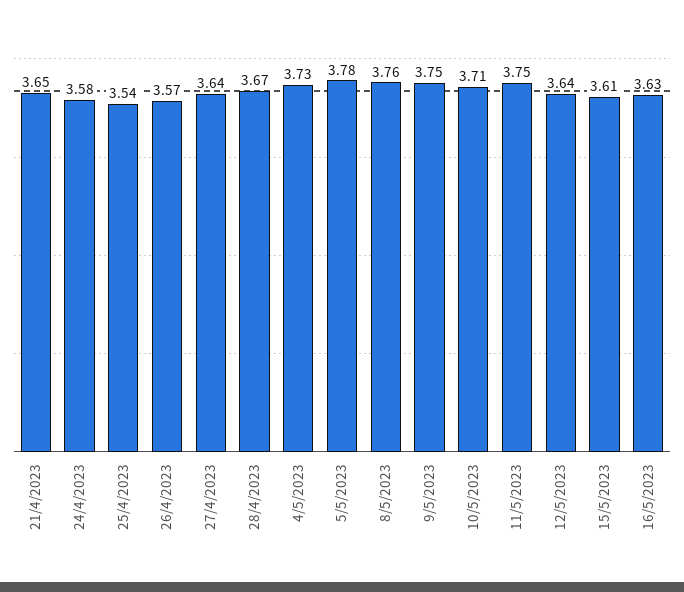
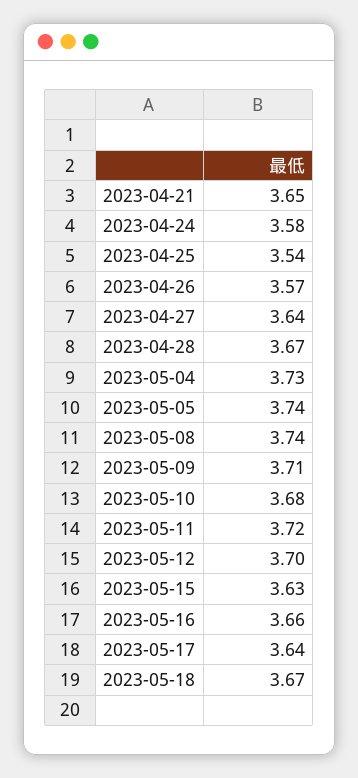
5/5/2023: 3.78 -> 3.74
8/5/2023: 3.76 -> 3.74
9/5/2023: 3.75 -> 3.71
10/5/2023: 3.71 -> 3.68
11/5/2023: 3.75 -> 3.72
12/5/2023: 3.64 -> 3.7
15/5/2023: 3.61 -> 3.63
16/5/2023: 3.63 -> 3.66
2023-05-17: none -> 3.64
2023-05-18: none -> 3.67

